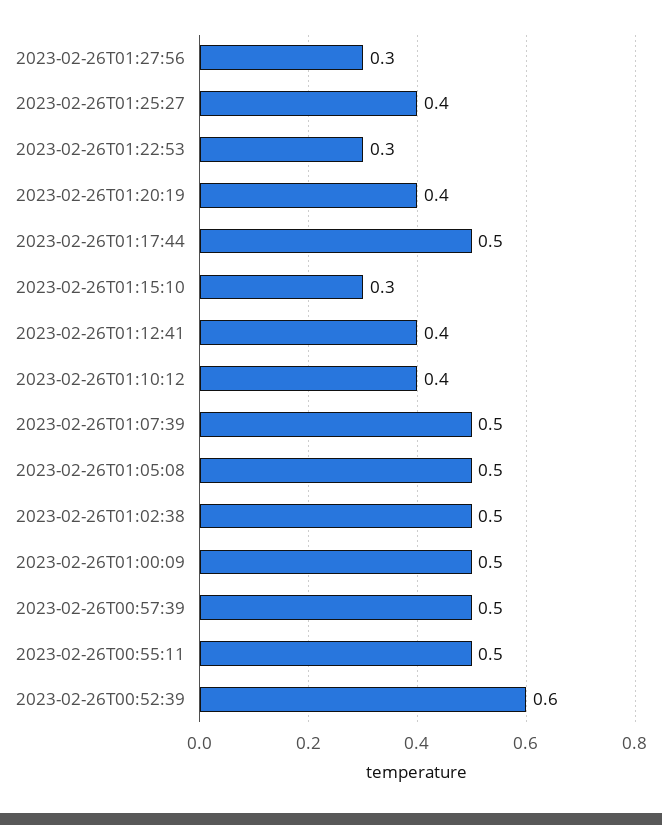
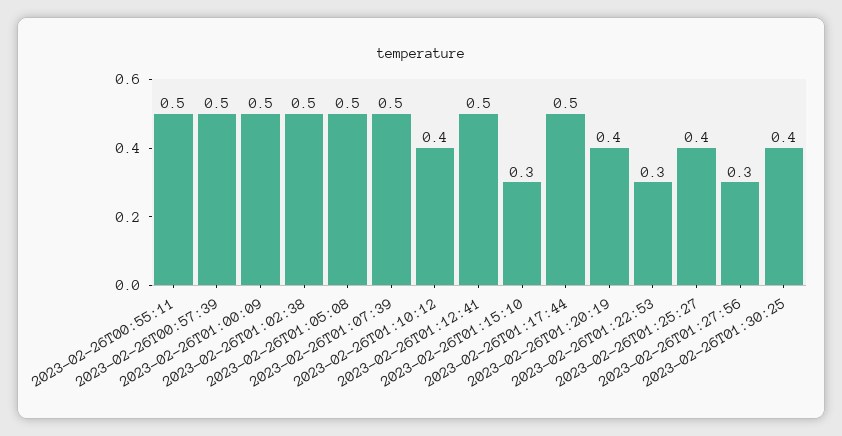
2023-02-26T01:12:41: 0.4 -> 0.5
2023-02-26T00:52:39: 0.6 -> none
2023-02-26T01:30:25: none -> 0.4

